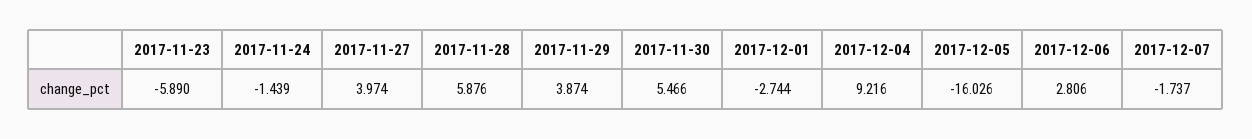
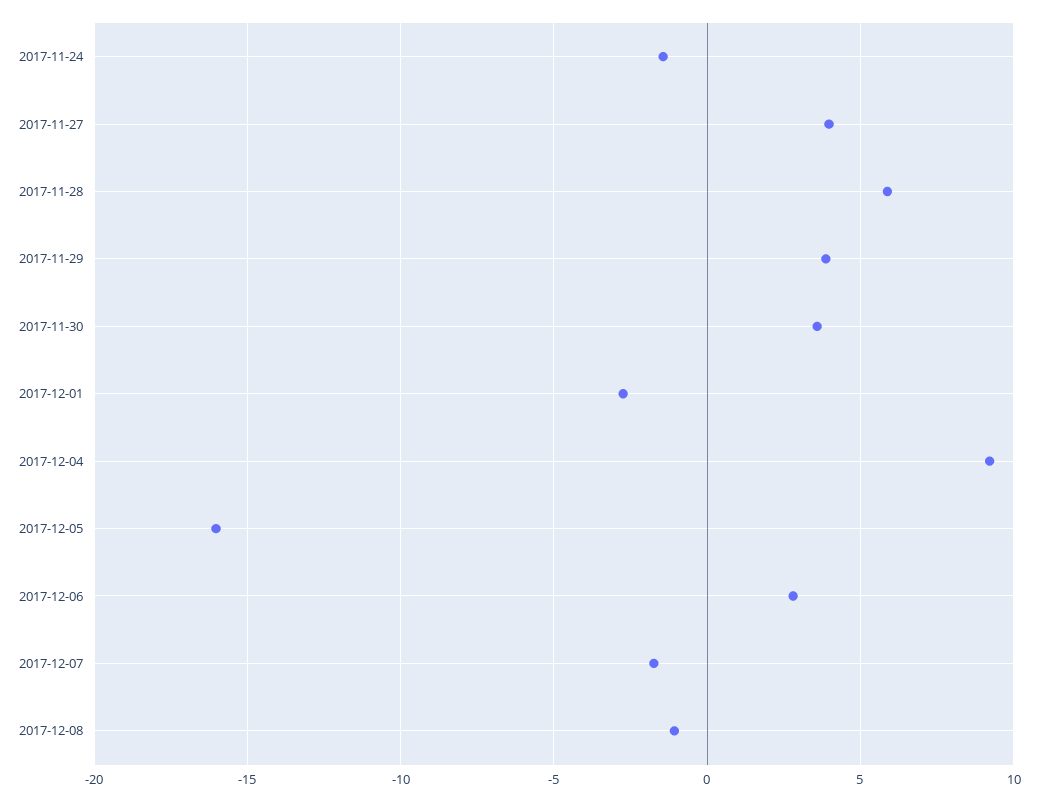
2017-11-23: -5.89 -> none
2017-11-30: 5.466 -> 3.5
2017-12-08: none -> -1

